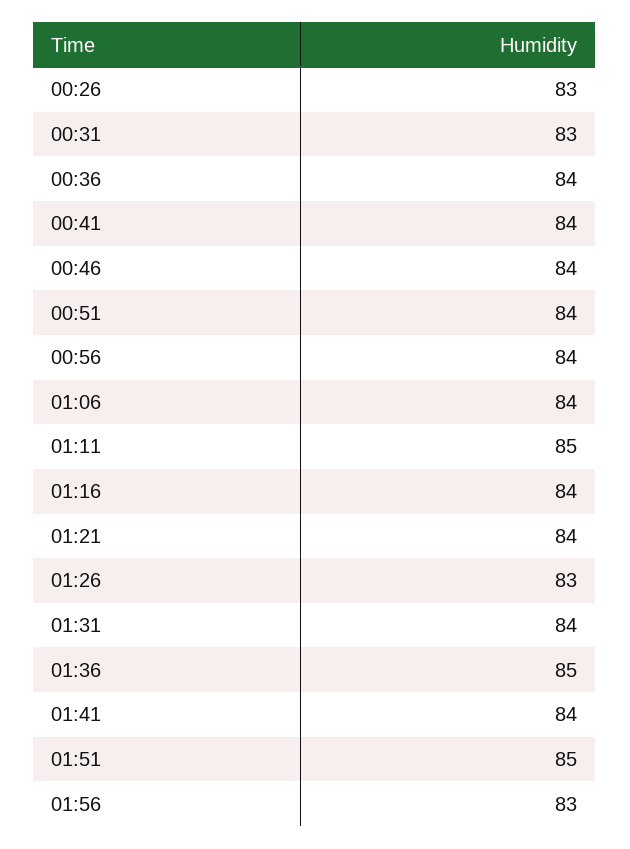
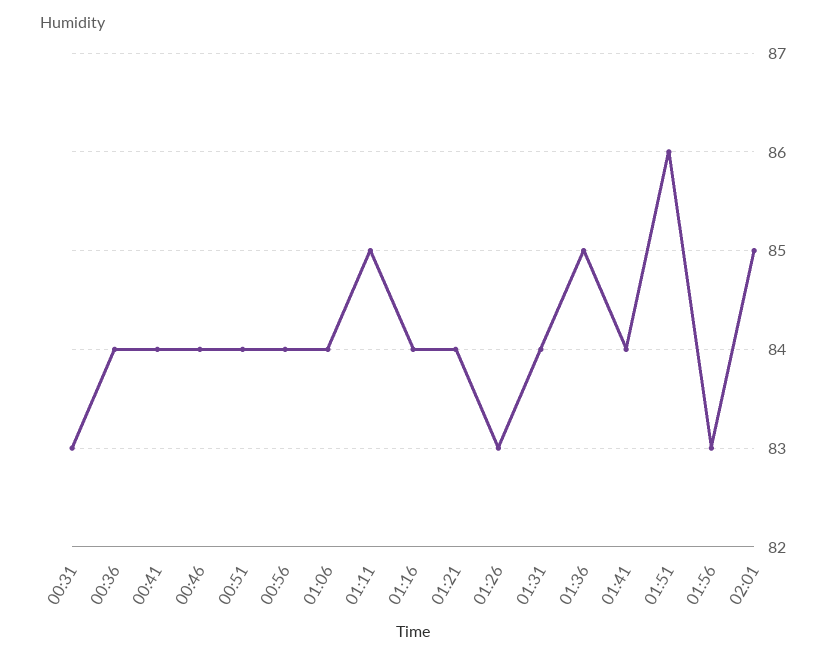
00:26: 83 -> none
01:51: 85 -> 86
02:01: none -> 85

